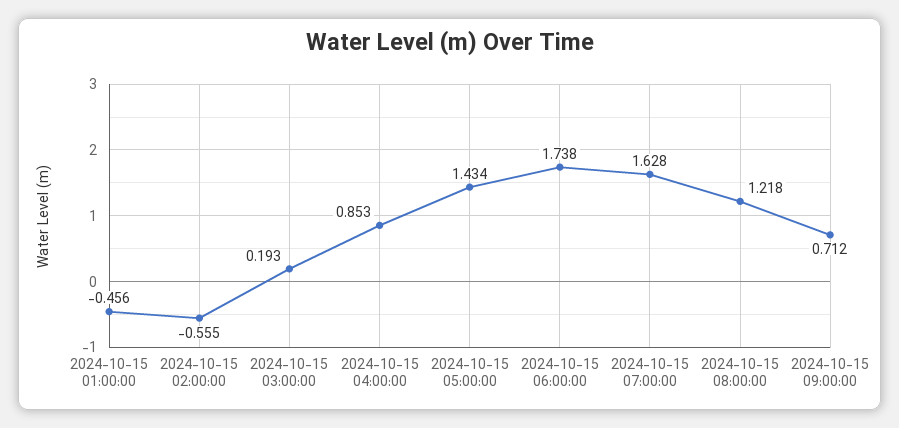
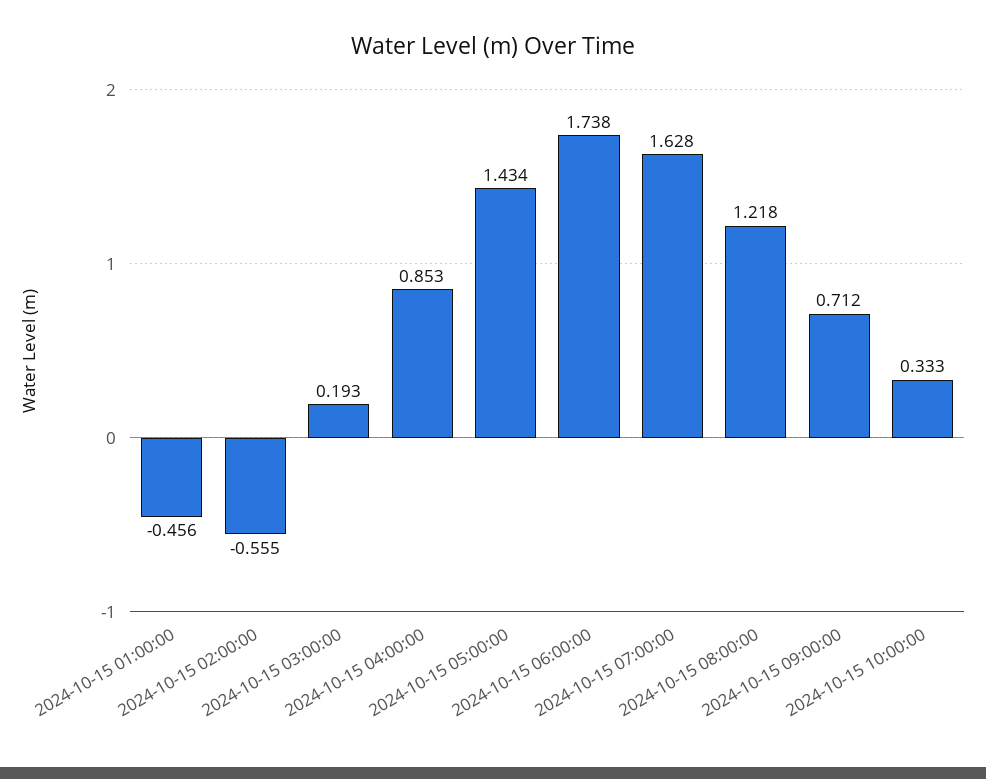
2024-10-15 10:00:00: none -> 0.333

